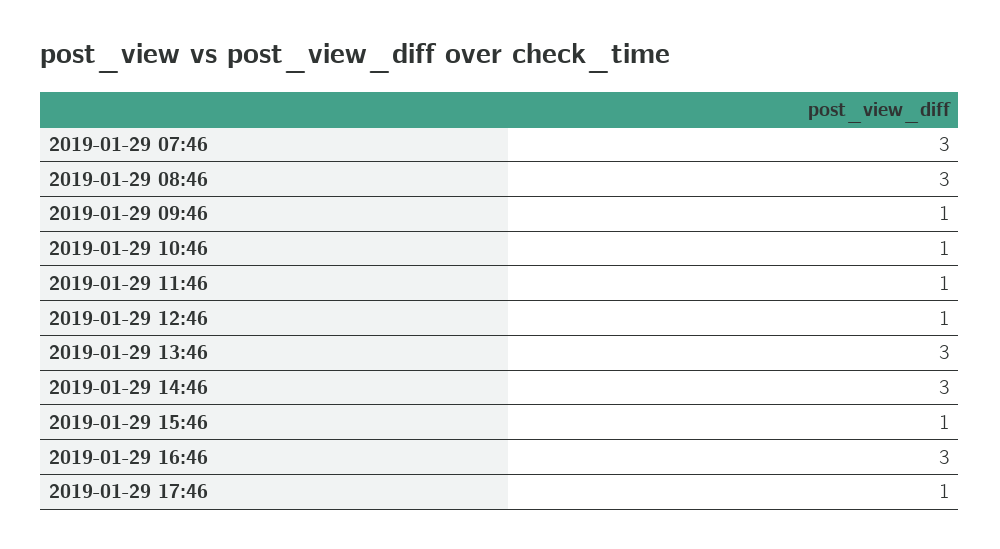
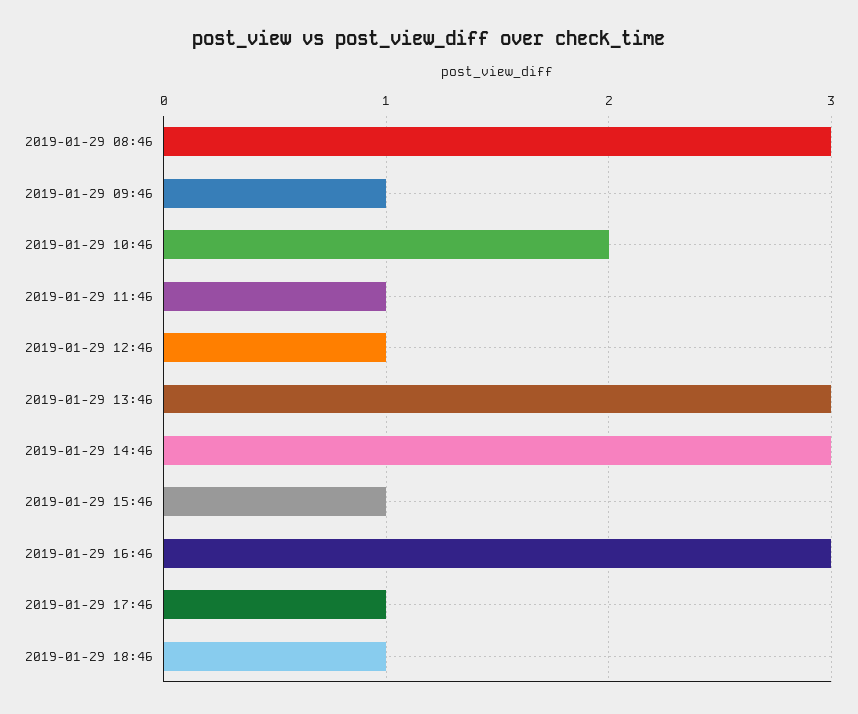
2019-01-29 07:46: 3 -> none
2019-01-29 10:46: 1 -> 2
2019-01-29 18:46: none -> 1

